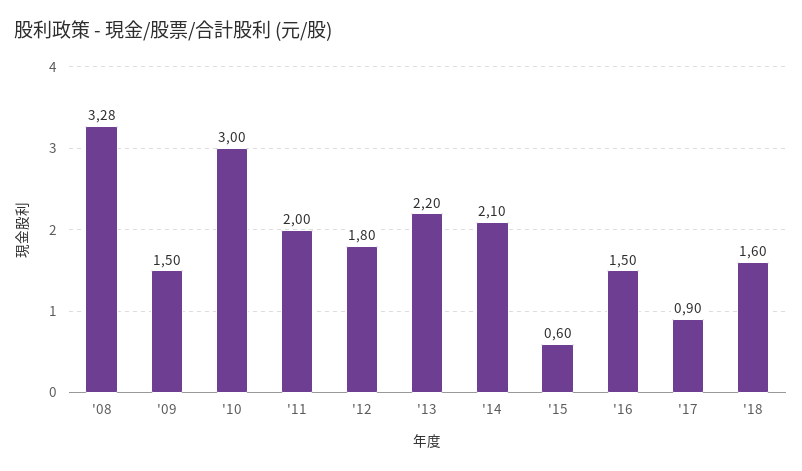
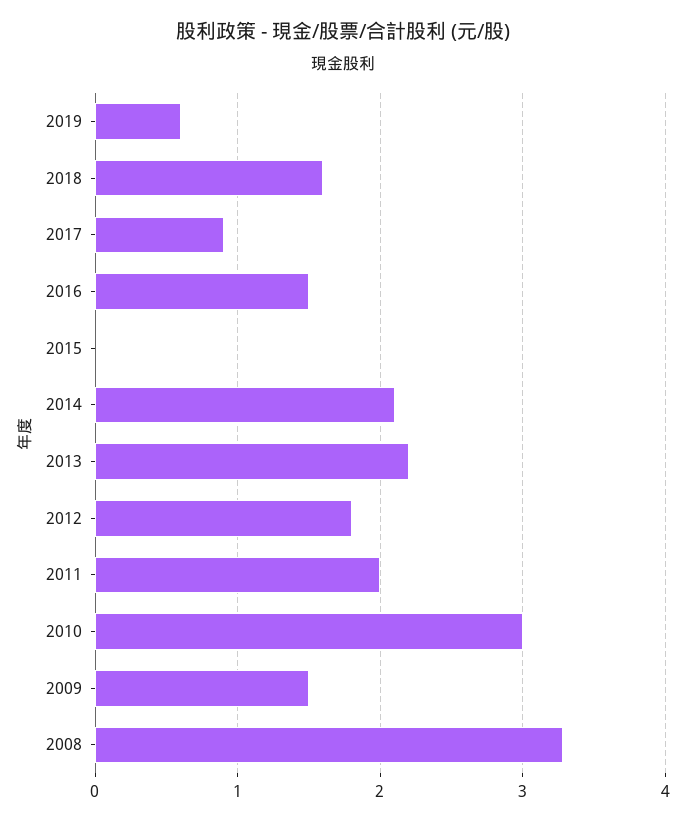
'15: 0.6 -> 0
2019: none -> 0.6

